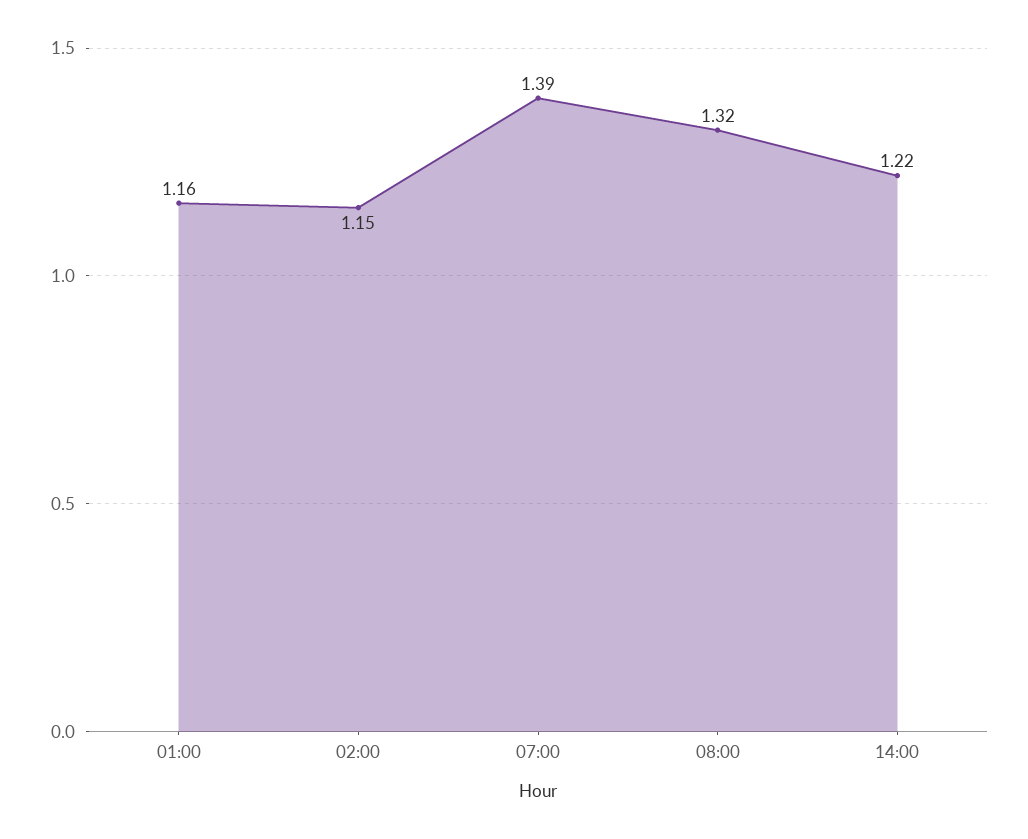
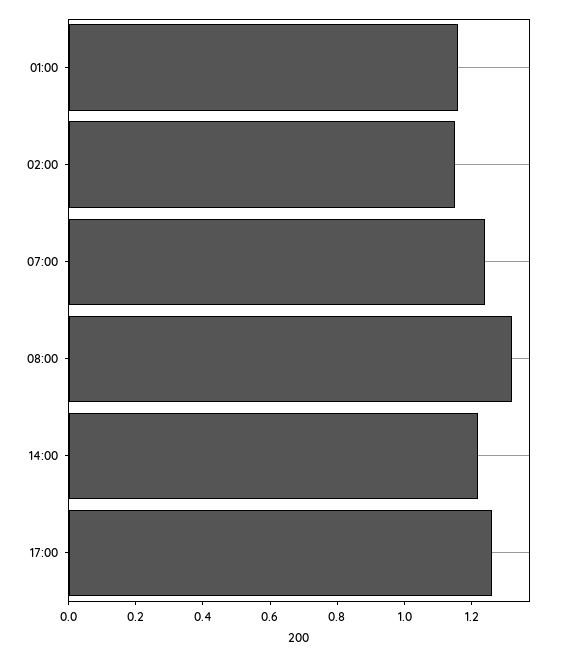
07:00: 1.39 -> 1.25
17:00: none -> 1.25

